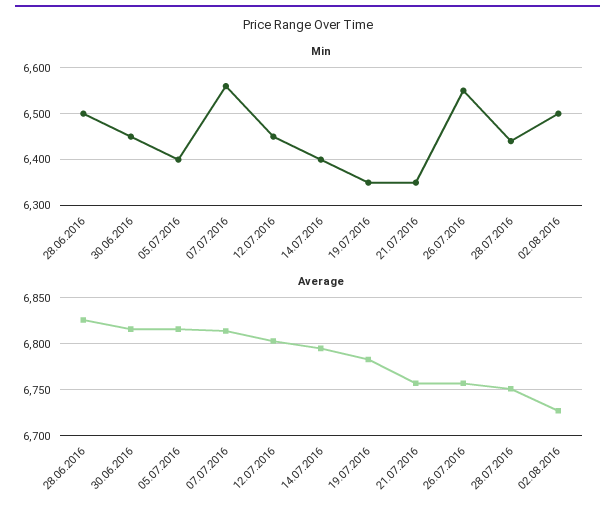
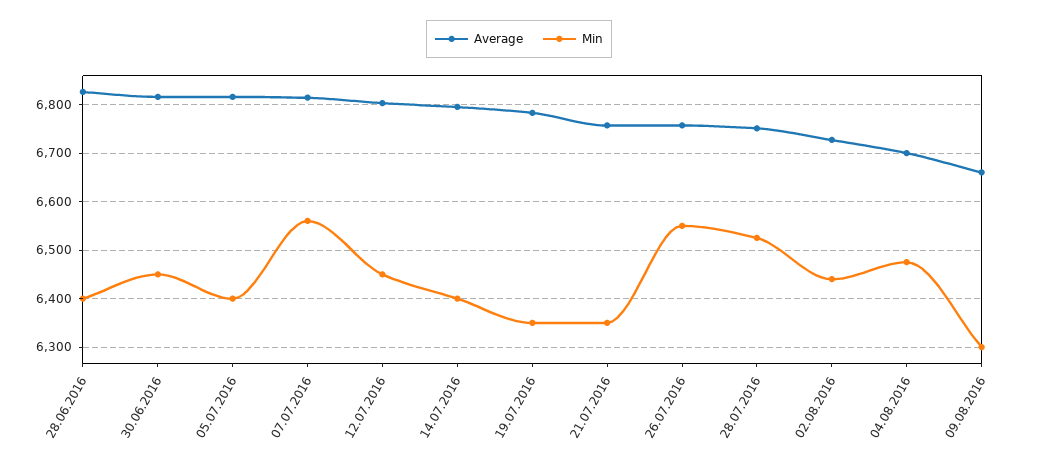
Min, 28.06.2016: 6500 -> 6400
Min, 28.07.2016: 6440 -> 6520
Min, 02.08.2016: 6500 -> 6440
Average, 04.08.2016: none -> 6700
Min, 04.08.2016: none -> 6480
Average, 09.08.2016: none -> 6660
Min, 09.08.2016: none -> 6300

